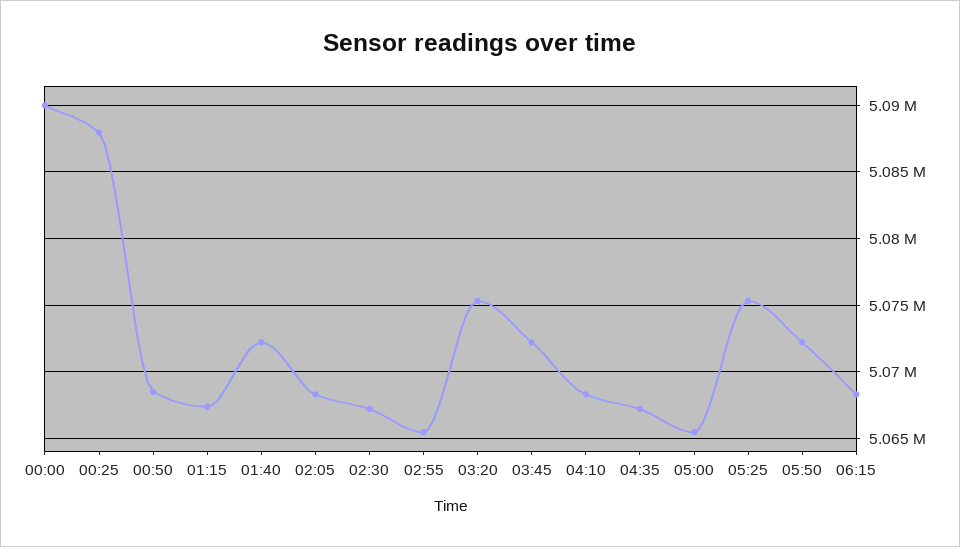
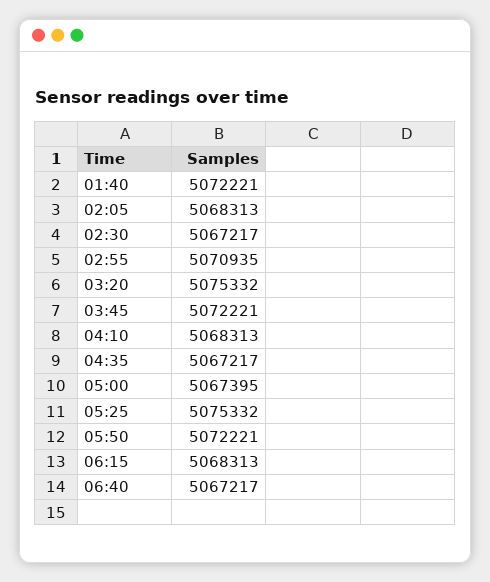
00:00: 5090000 -> none
00:25: 5088000 -> none
00:50: 5068500 -> none
01:15: 5067500 -> none
02:55: 5065500 -> 5070935
05:00: 5065500 -> 5067395
06:40: none -> 5067217

